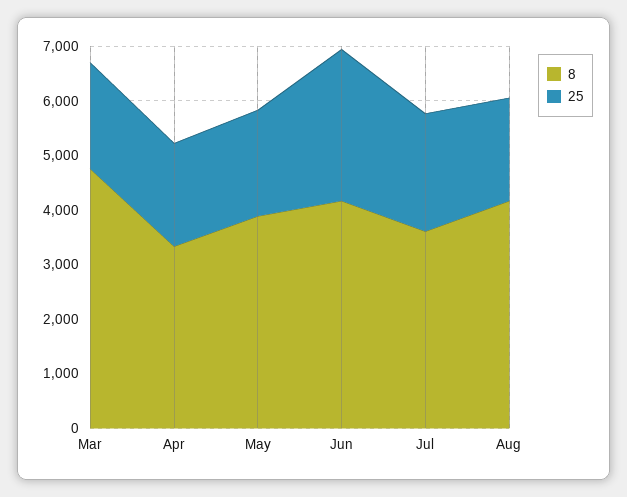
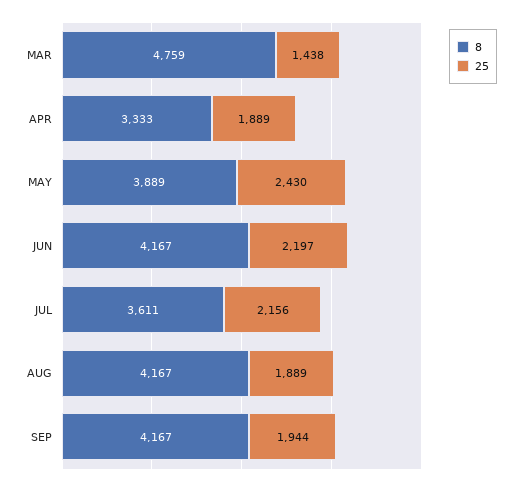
25, Mar: 2000 -> 1438
25, May: 2000 -> 2430
25, Jun: 2800 -> 2197
8, SEP: none -> 4167
25, SEP: none -> 1944

